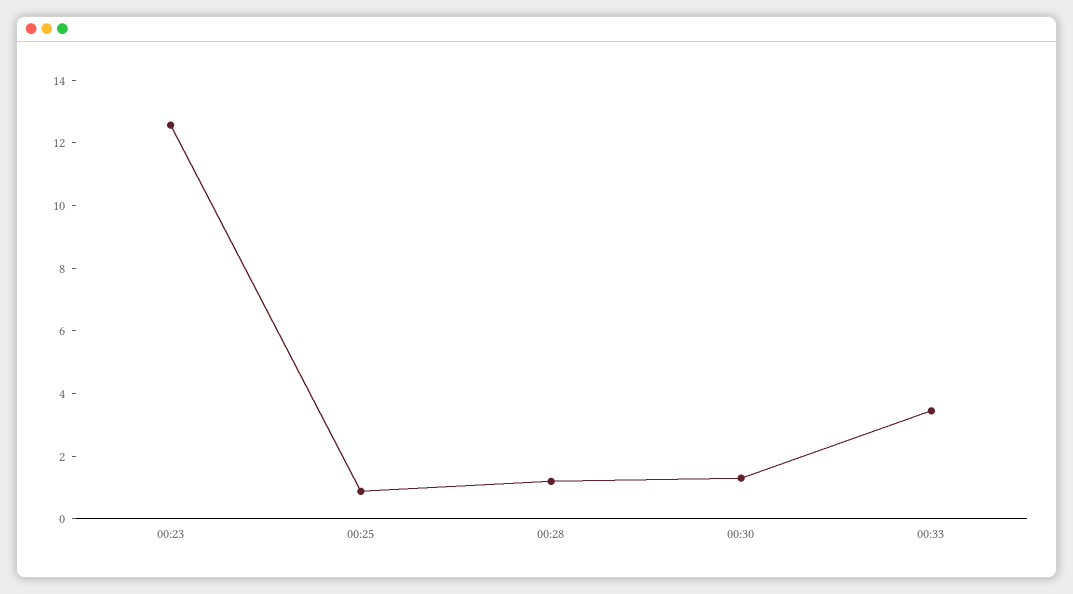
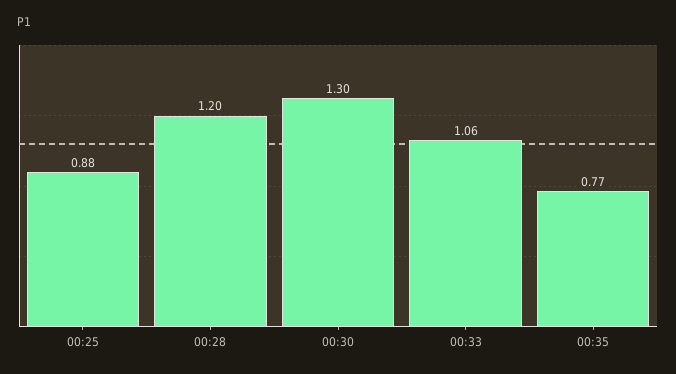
00:23: 12.5 -> none
00:33: 3.5 -> 1.06
00:35: none -> 0.77

